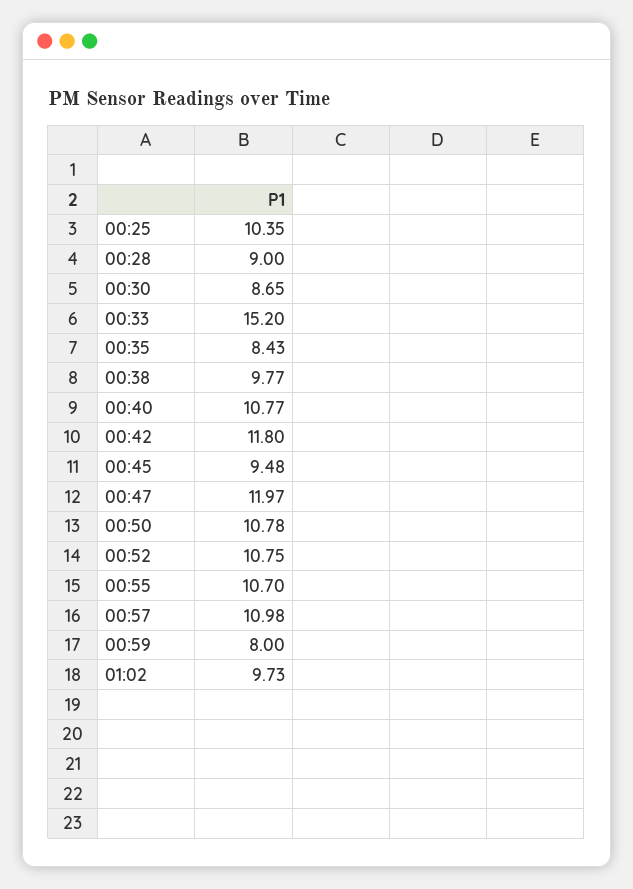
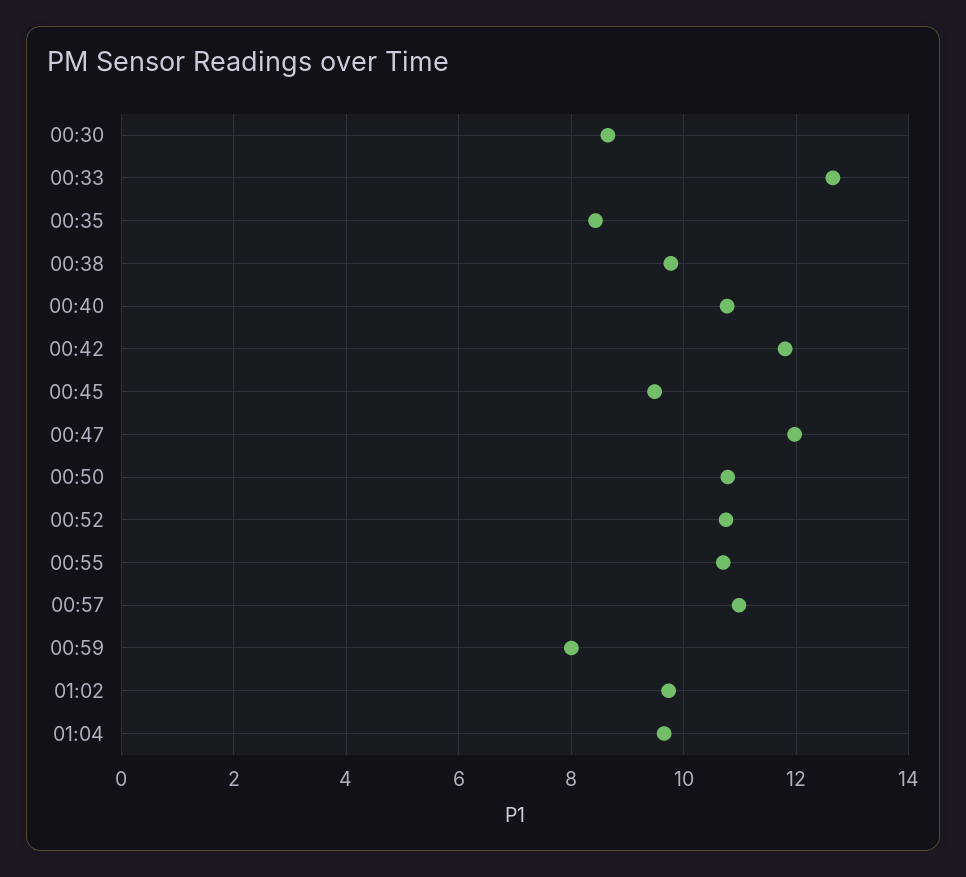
00:25: 10.35 -> none
00:28: 9 -> none
00:33: 15.2 -> 12.6
01:04: none -> 9.6

